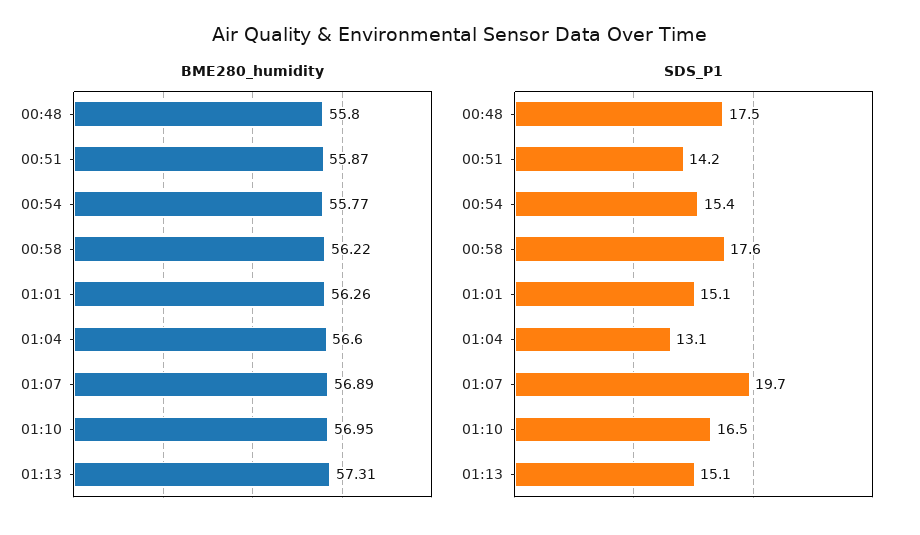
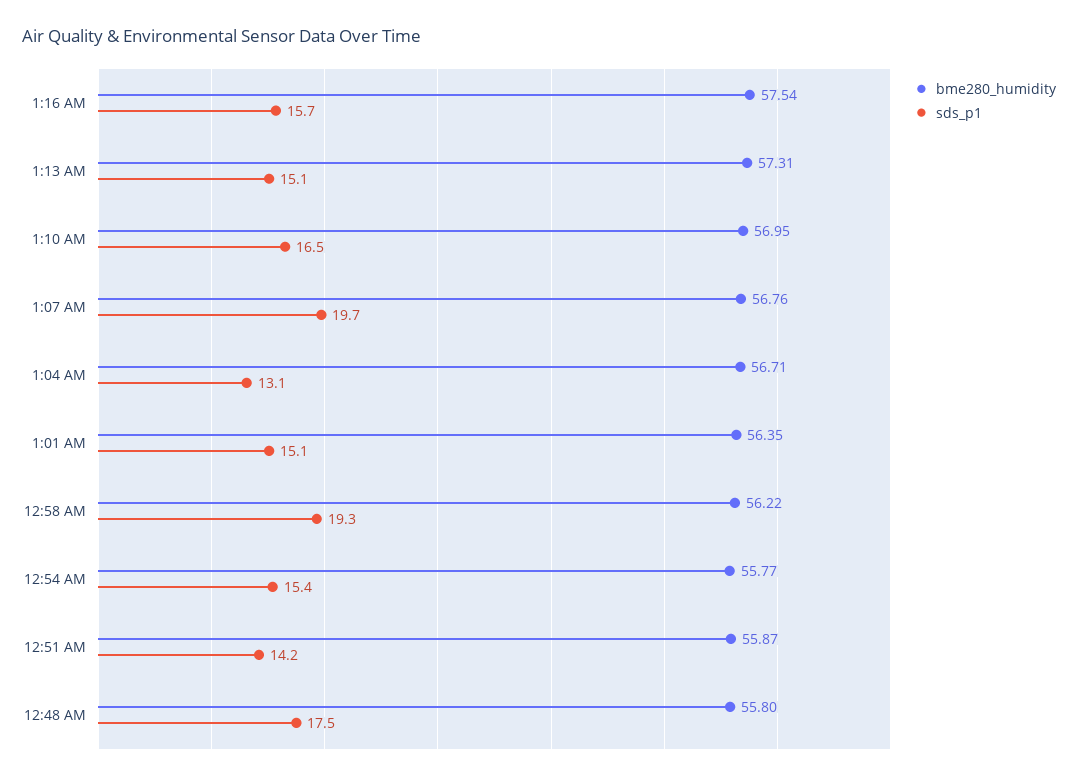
BME280_humidity, 01:01: 56.26 -> 56.35
BME280_humidity, 01:04: 56.6 -> 56.71
BME280_humidity, 01:07: 56.89 -> 56.76
SDS_P1, 00:58: 17.6 -> 19.3
BME280_humidity, 1:16 AM: none -> 57.54
SDS_P1, 1:16 AM: none -> 15.7

